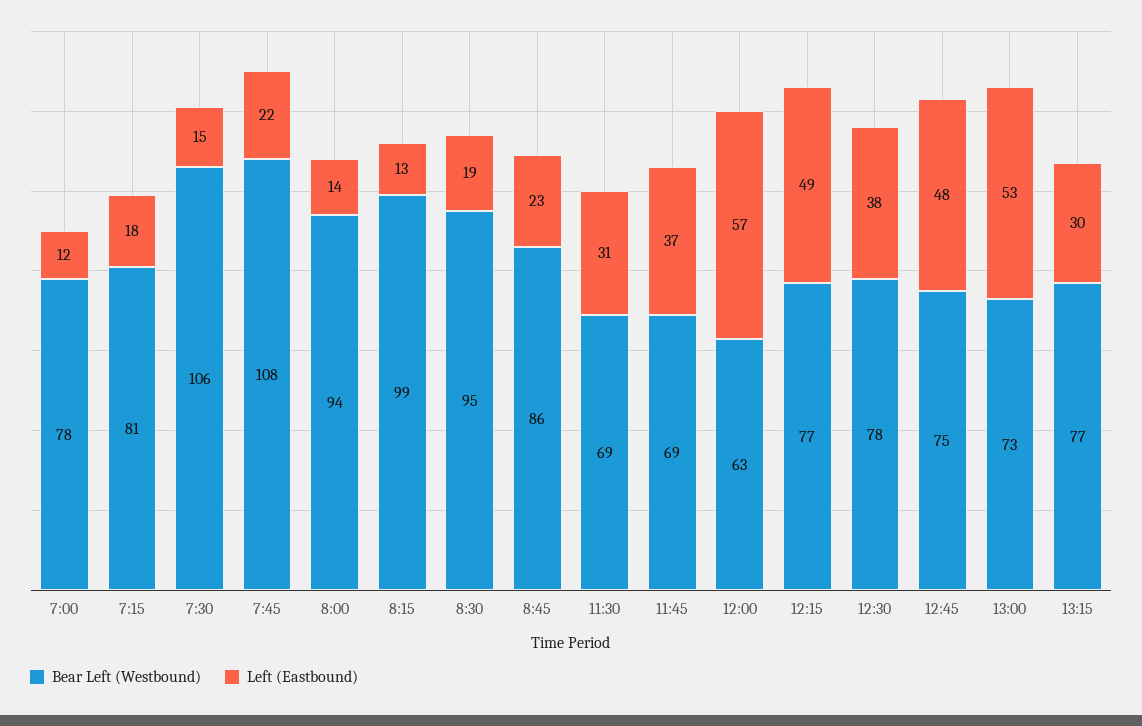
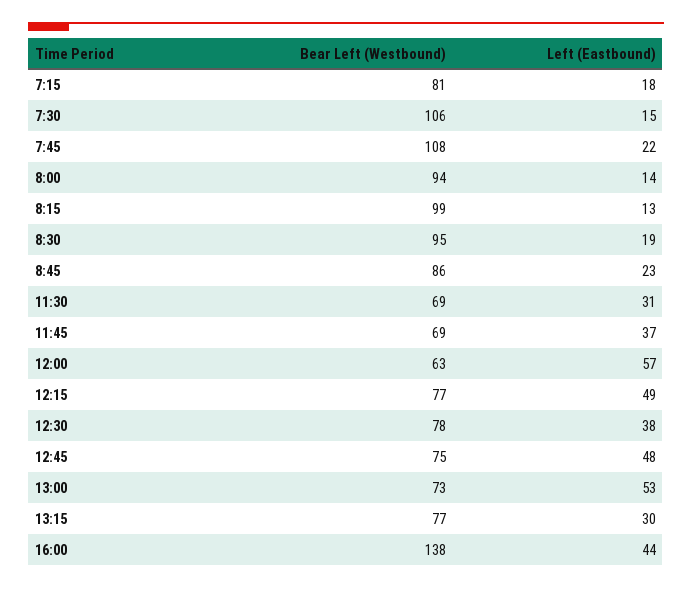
Bear Left (Westbound), 7:00: 78 -> none
Left (Eastbound), 7:00: 12 -> none
Bear Left (Westbound), 16:00: none -> 138
Left (Eastbound), 16:00: none -> 44

